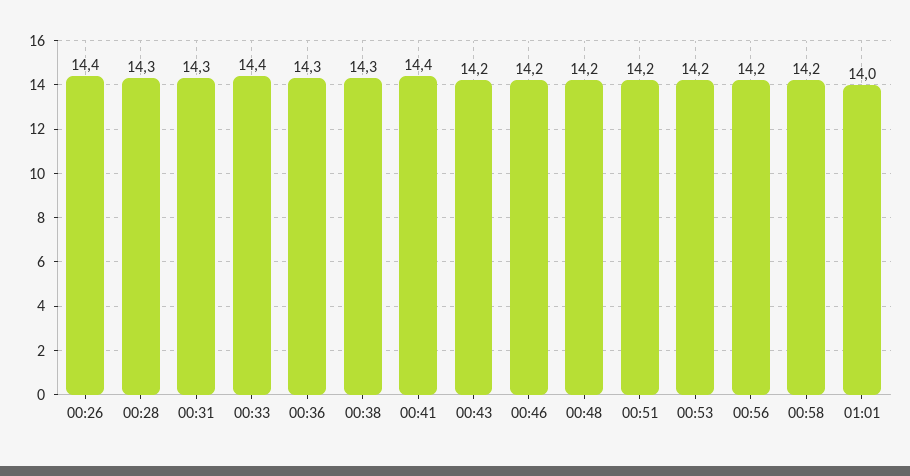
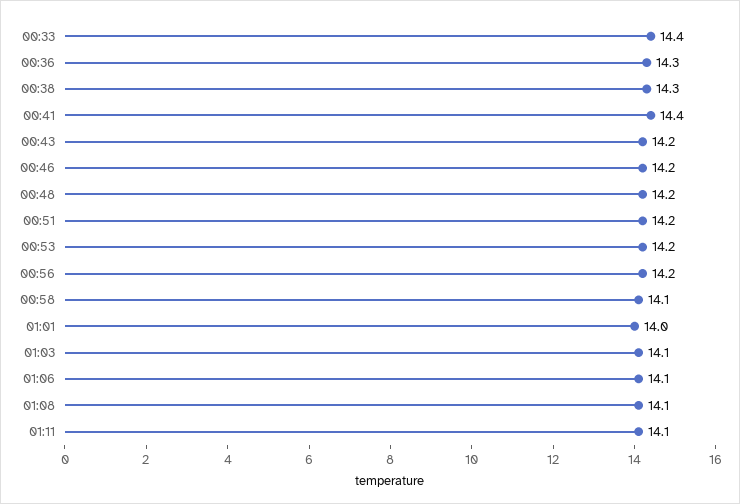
00:26: 14.4 -> none
00:28: 14.3 -> none
00:31: 14.3 -> none
00:58: 14.2 -> 14.1
01:03: none -> 14.1
01:06: none -> 14.1
01:08: none -> 14.1
01:11: none -> 14.1

